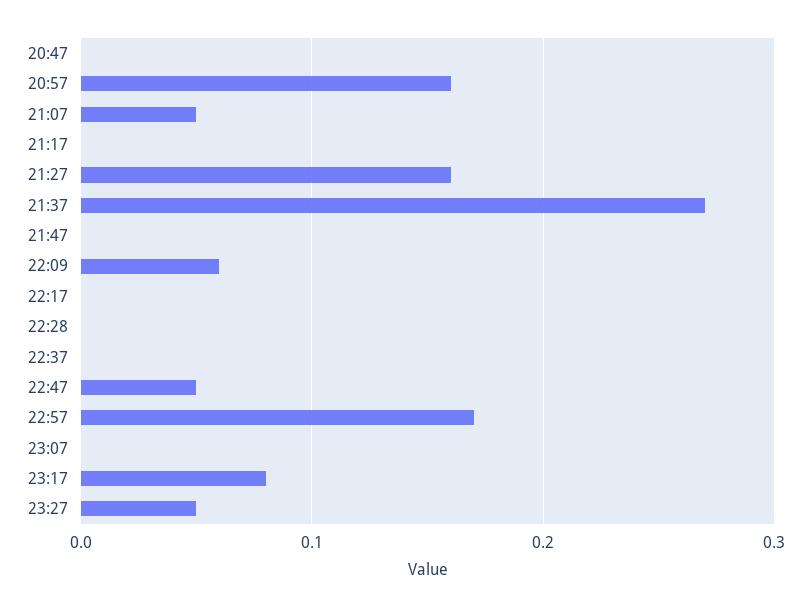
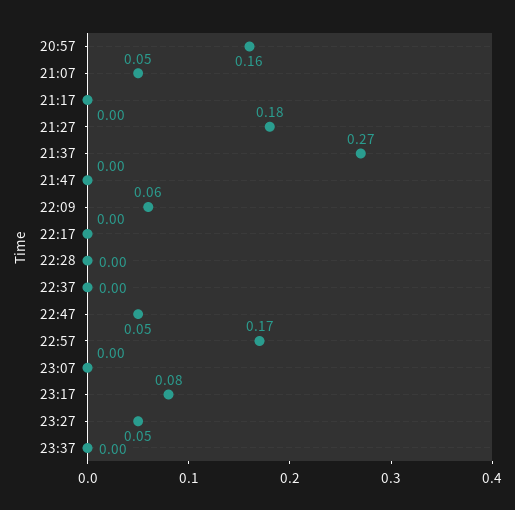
20:47: 0 -> none
21:27: 0.16 -> 0.18
23:37: none -> 0

